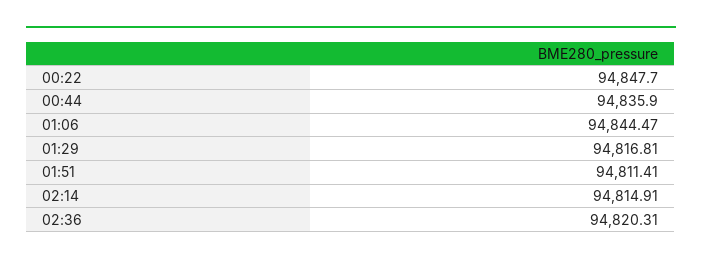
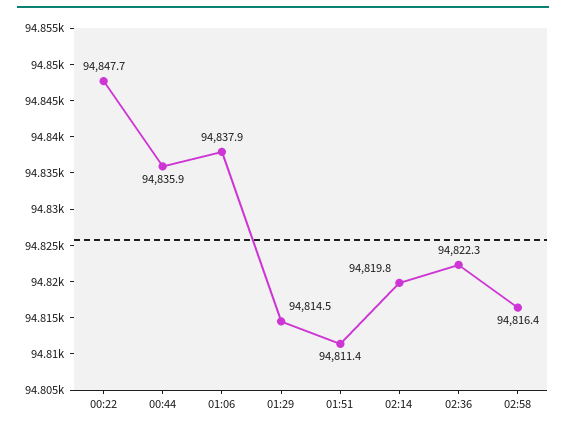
01:06: 94844.47 -> 94837.9
01:29: 94816.81 -> 94814.5
02:14: 94814.91 -> 94819.8
02:36: 94820.31 -> 94822.3
02:58: none -> 94816.4

